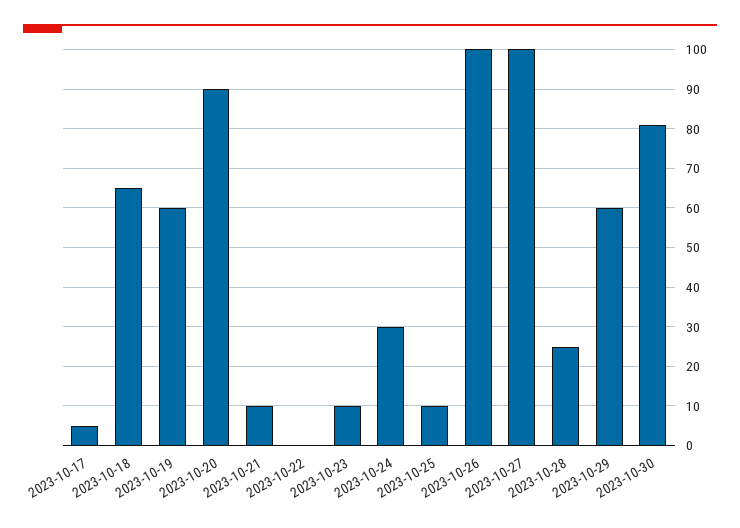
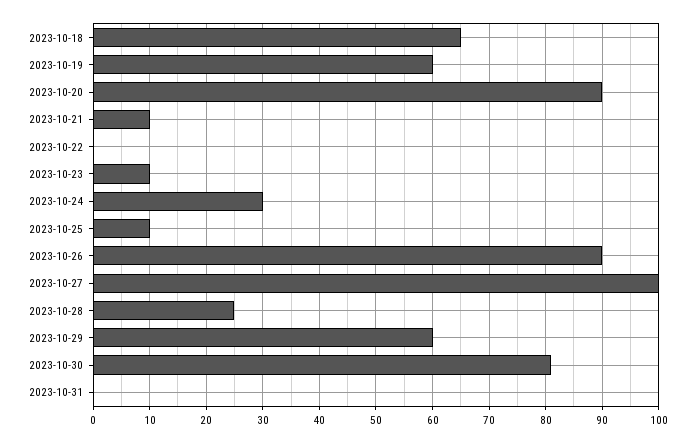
2023-10-17: 5 -> none
2023-10-26: 100 -> 90
2023-10-31: none -> 0

